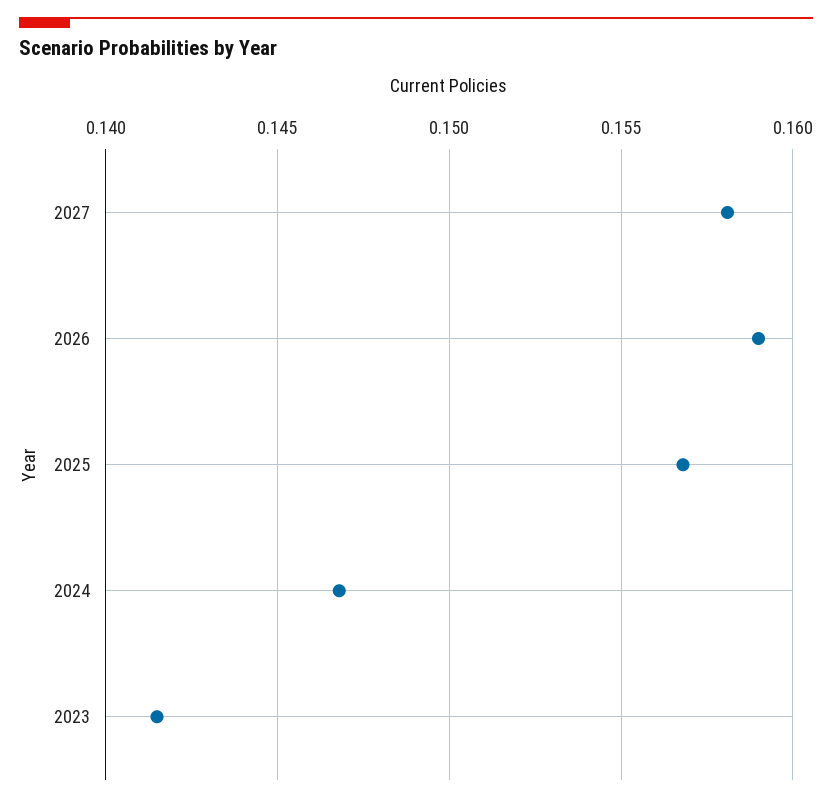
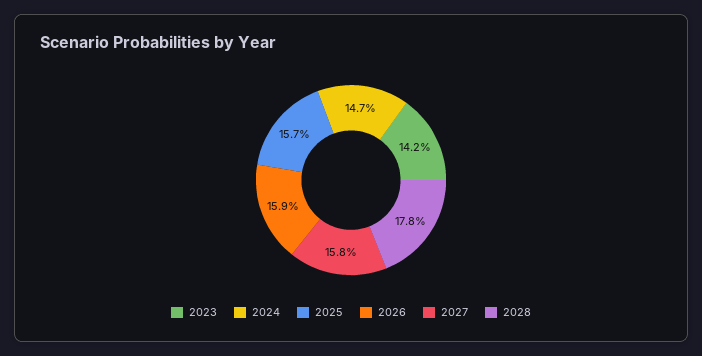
2028: none -> 0.178

